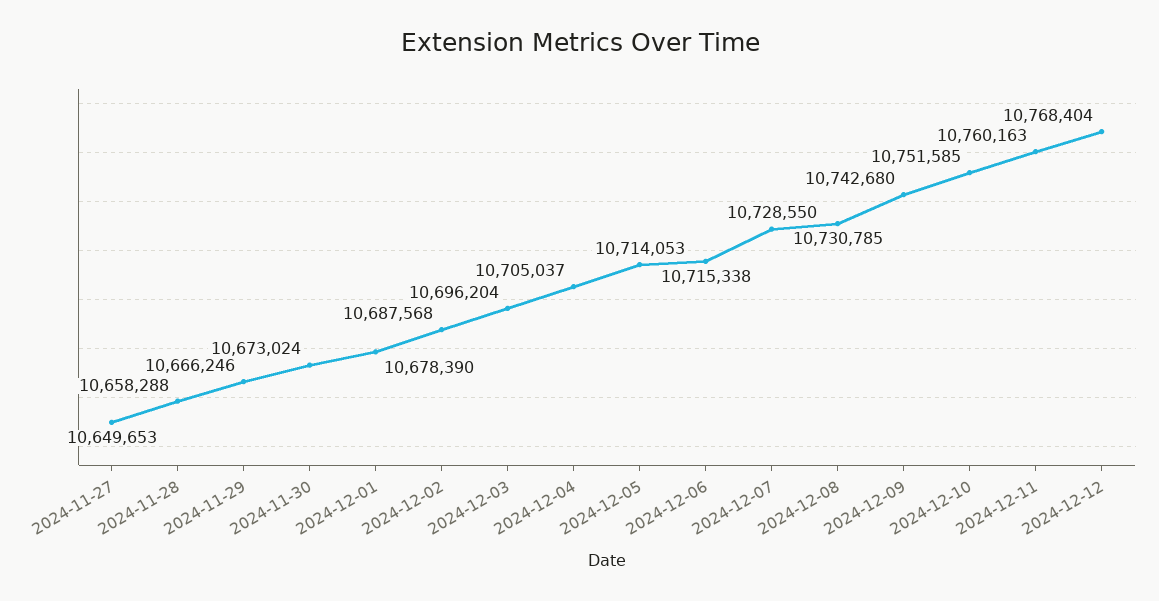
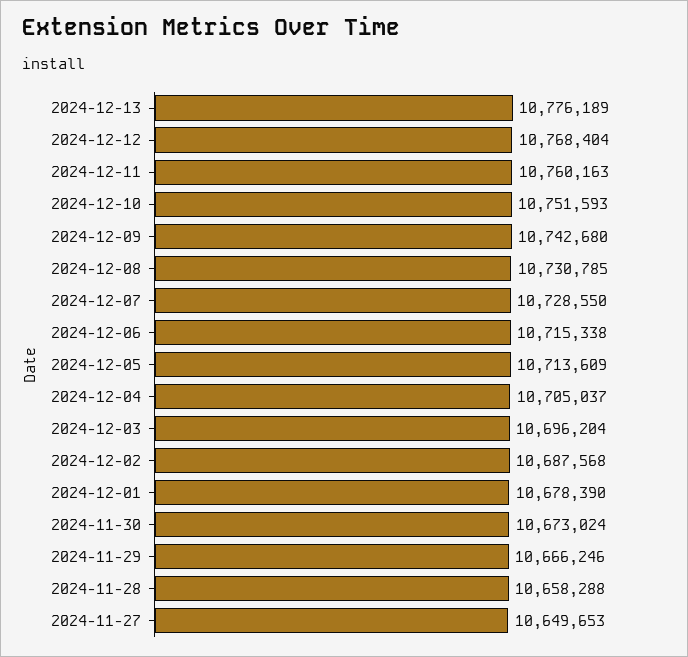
2024-12-05: 10714053 -> 10713609
2024-12-10: 10751585 -> 10751593
2024-12-13: none -> 10776189

